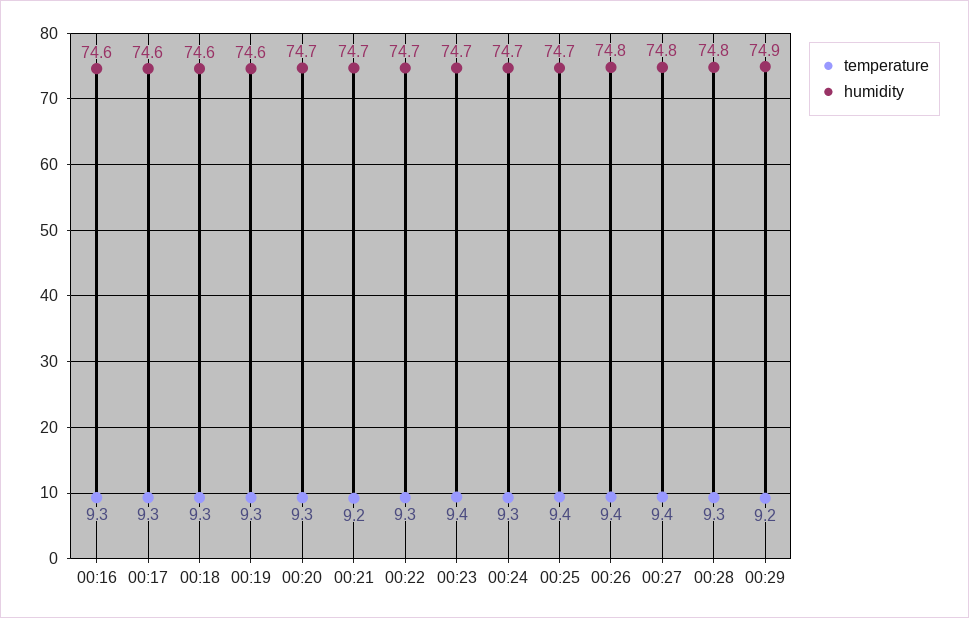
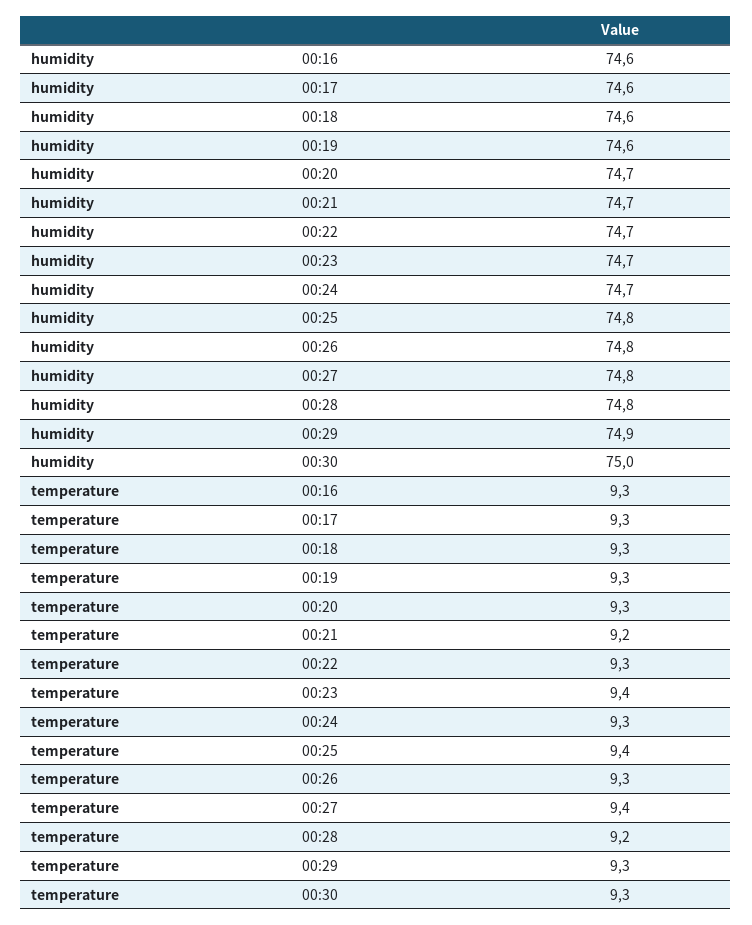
humidity, 00:25: 74.7 -> 74.8
temperature, 00:26: 9.4 -> 9.3
temperature, 00:28: 9.3 -> 9.2
temperature, 00:29: 9.2 -> 9.3
humidity, 00:30: none -> 75
temperature, 00:30: none -> 9.3

